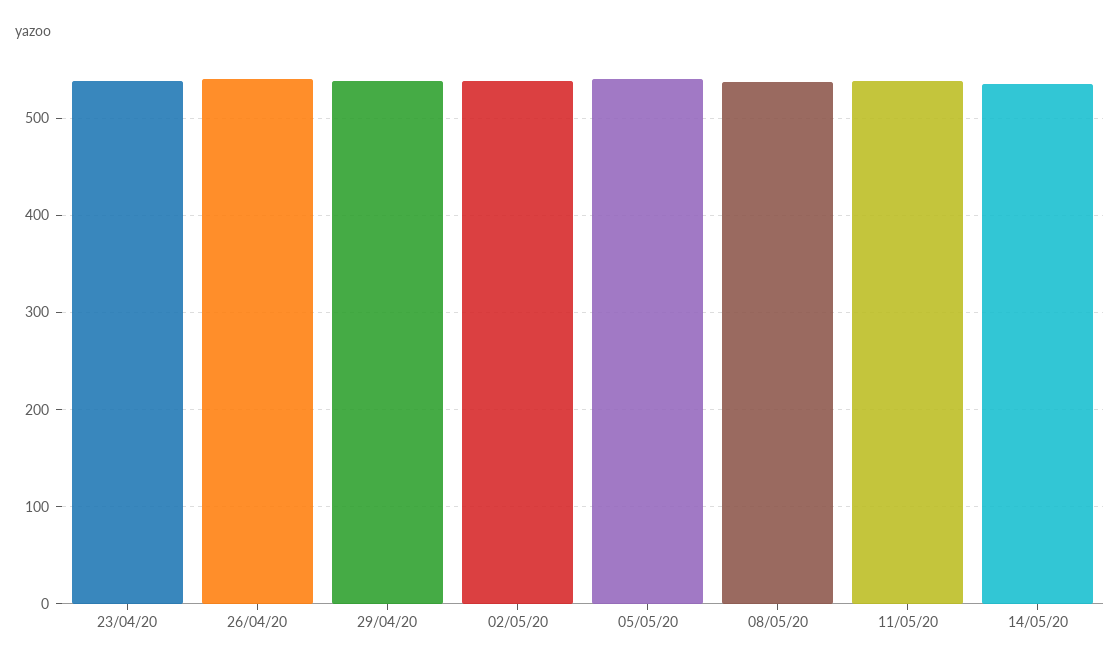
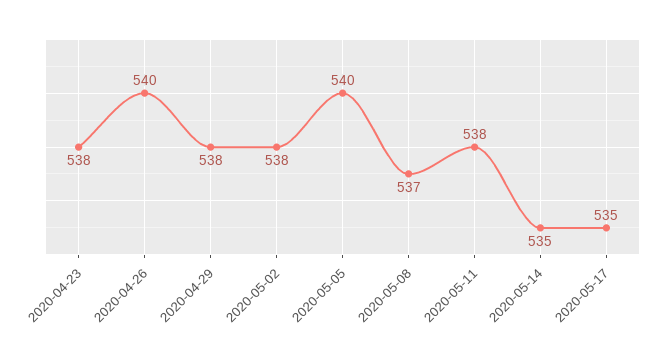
2020-05-17: none -> 535

